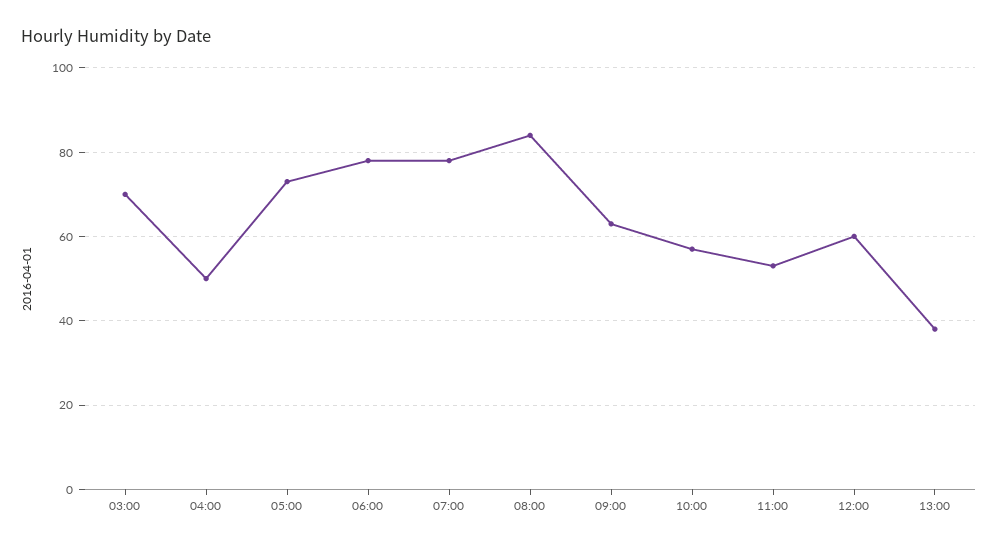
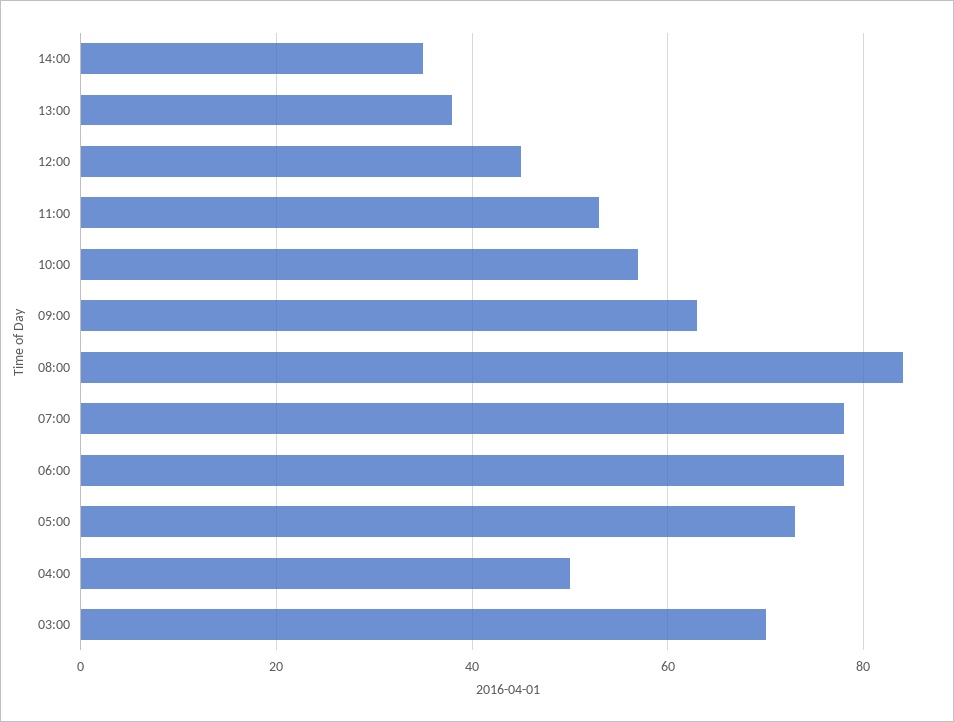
12:00: 60 -> 45
14:00: none -> 35

